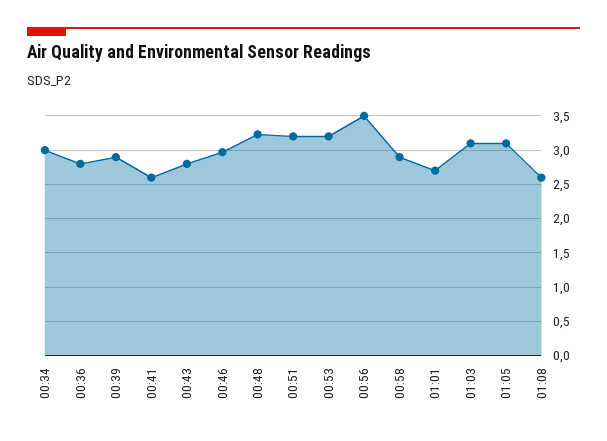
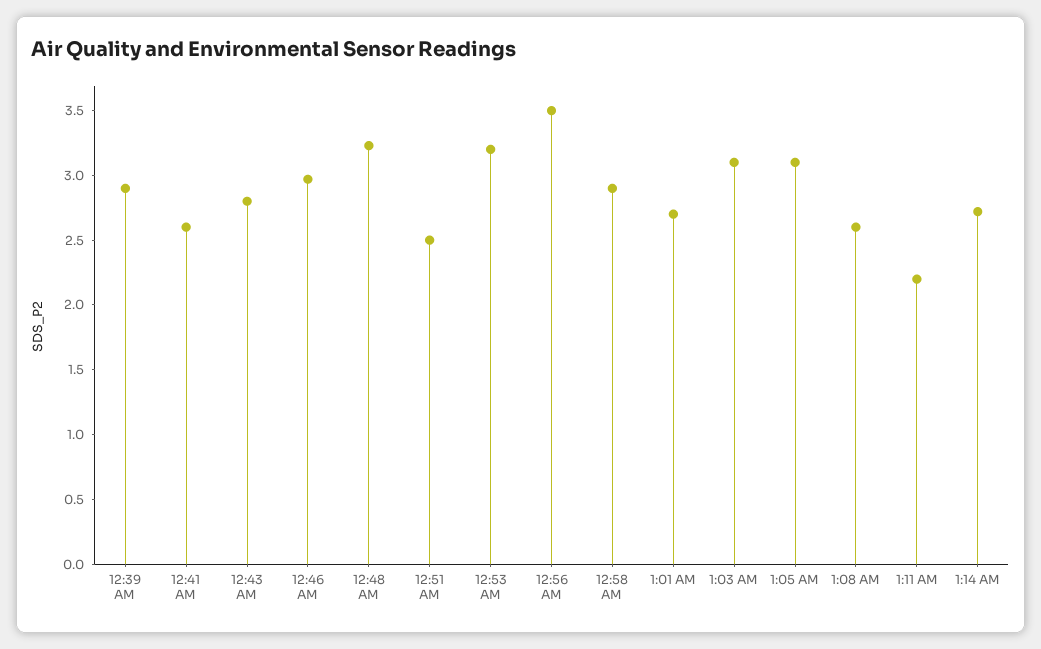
00:34: 3 -> none
00:36: 2.8 -> none
00:51: 3.2 -> 2.5
1:11 AM: none -> 2.2
1:14 AM: none -> 2.7

